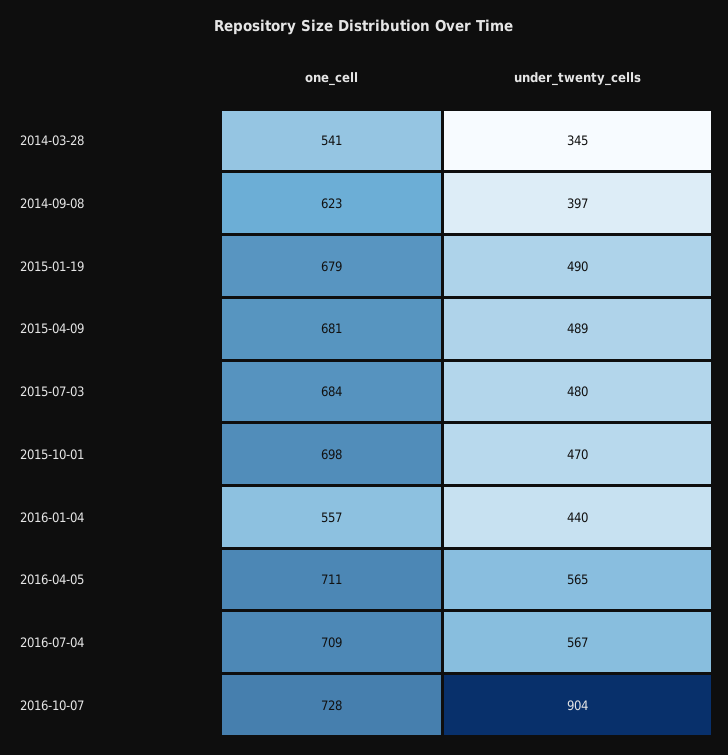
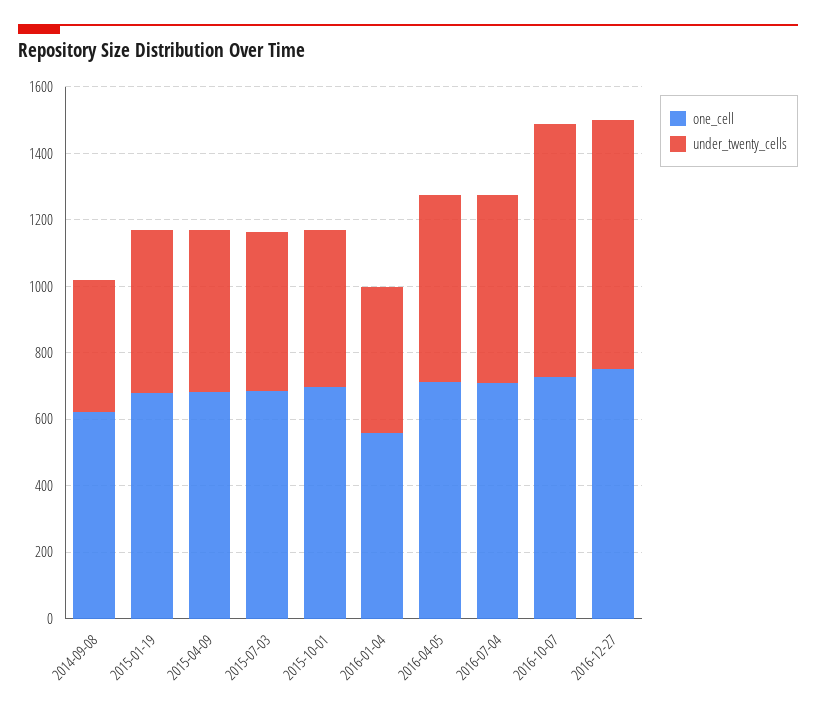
one_cell, 2014-03-28: 541 -> none
under_twenty_cells, 2014-03-28: 345 -> none
under_twenty_cells, 2016-10-07: 904 -> 750
one_cell, 2016-12-27: none -> 750
under_twenty_cells, 2016-12-27: none -> 750

